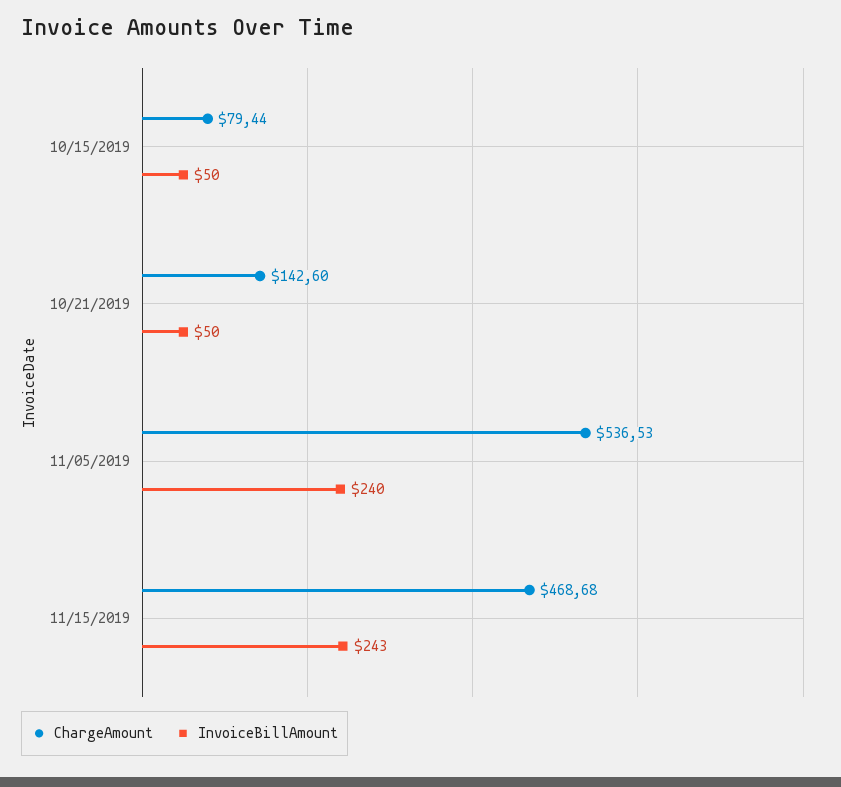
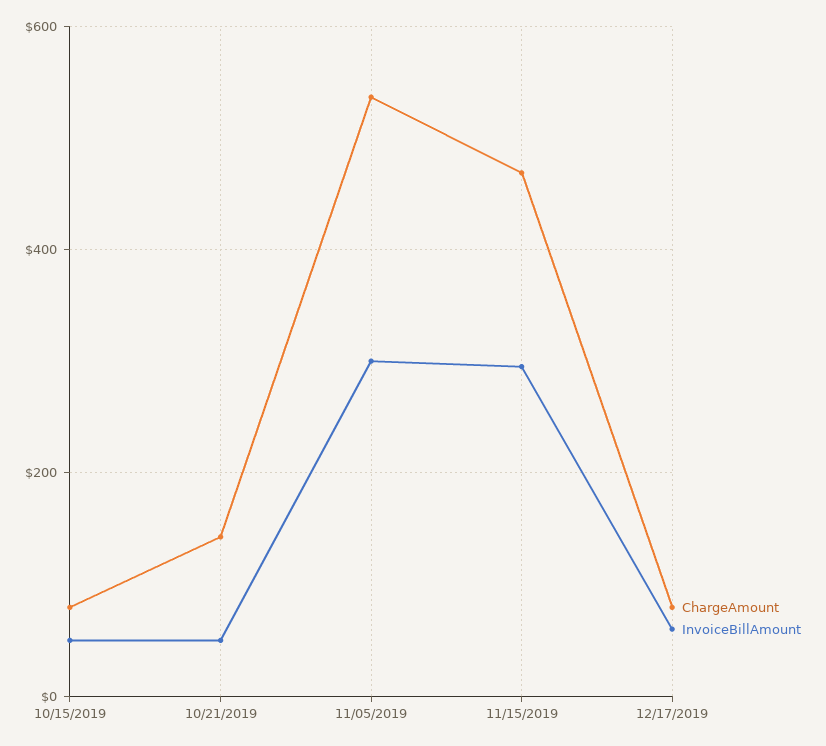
InvoiceBillAmount, 11/05/2019: 240 -> 300
InvoiceBillAmount, 11/15/2019: 243 -> 300
ChargeAmount, 12/17/2019: none -> 80
InvoiceBillAmount, 12/17/2019: none -> 60

